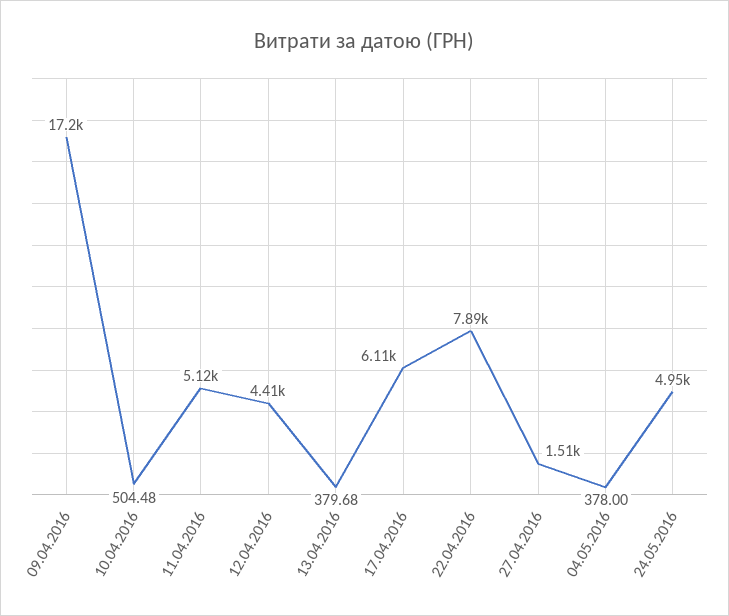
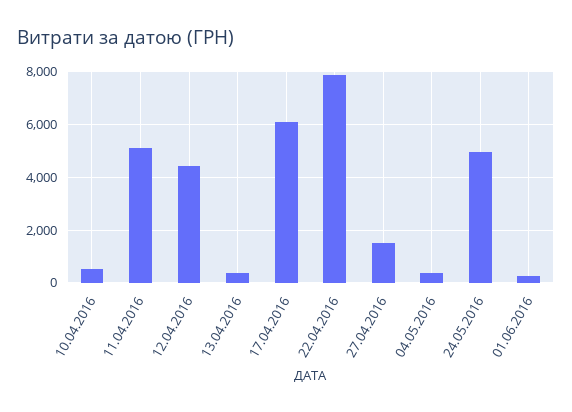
09.04.2016: 17200 -> none
01.06.2016: none -> 250

